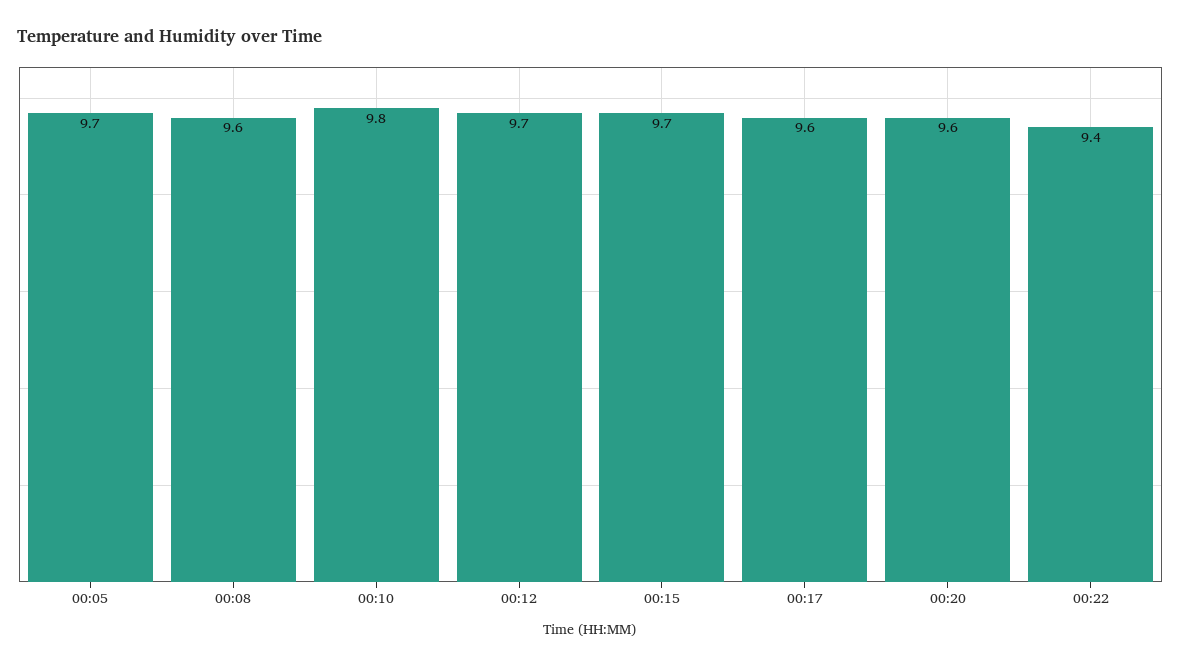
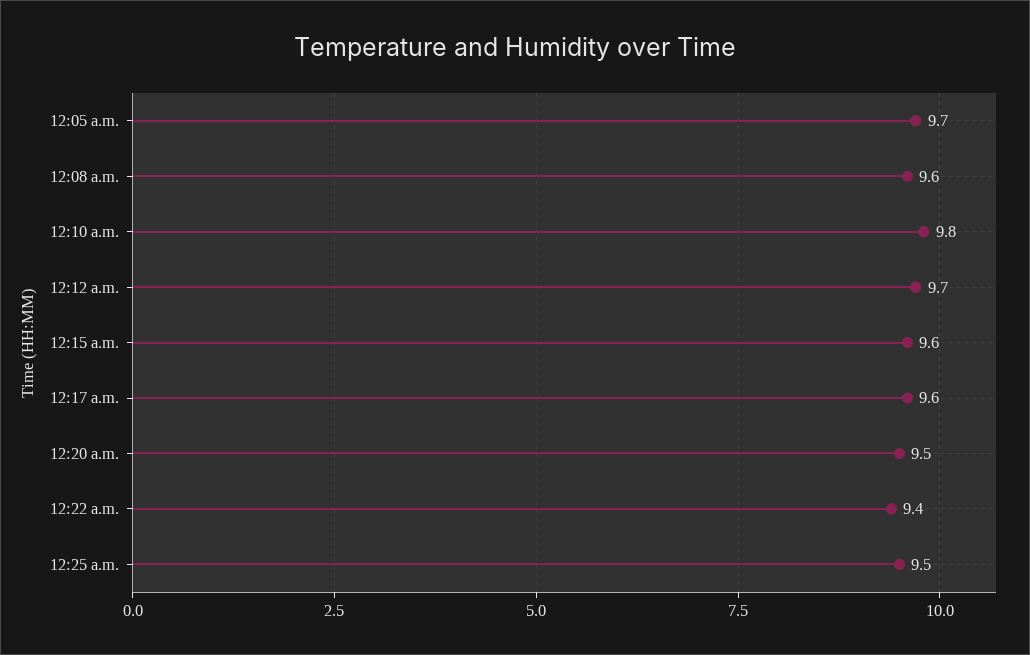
00:15: 9.7 -> 9.6
00:20: 9.6 -> 9.5
12:25 a.m.: none -> 9.5

